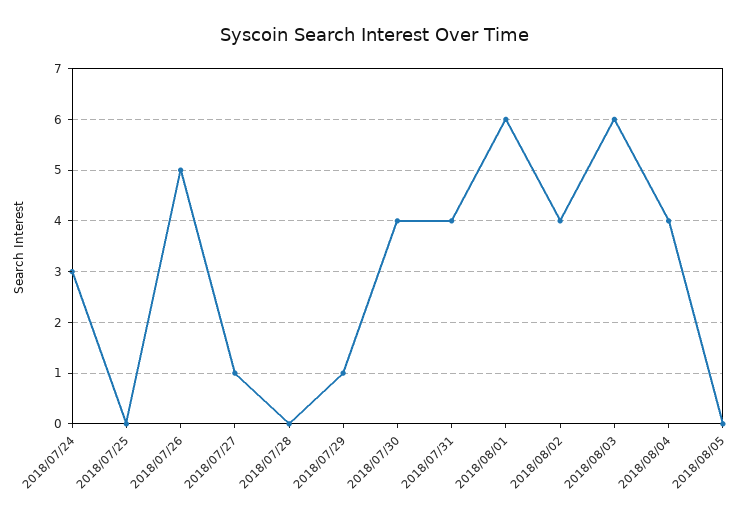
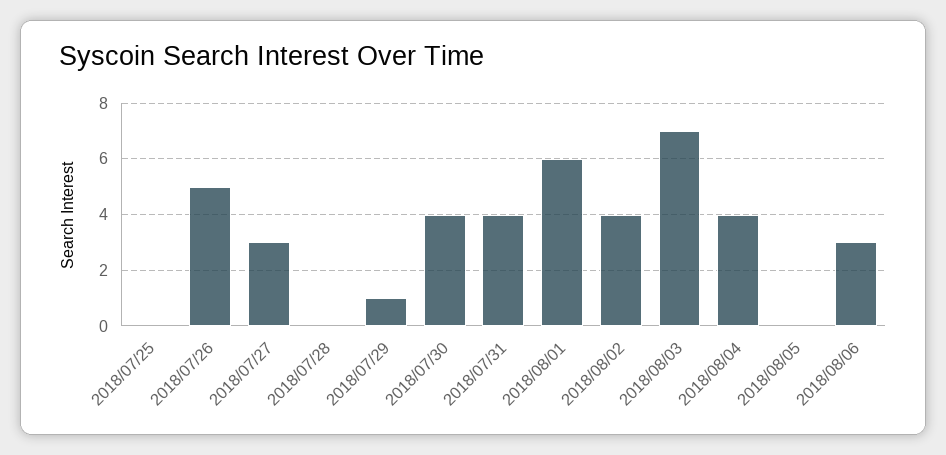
2018/07/24: 3 -> none
2018/07/27: 1 -> 3
2018/08/03: 6 -> 7
2018/08/06: none -> 3

